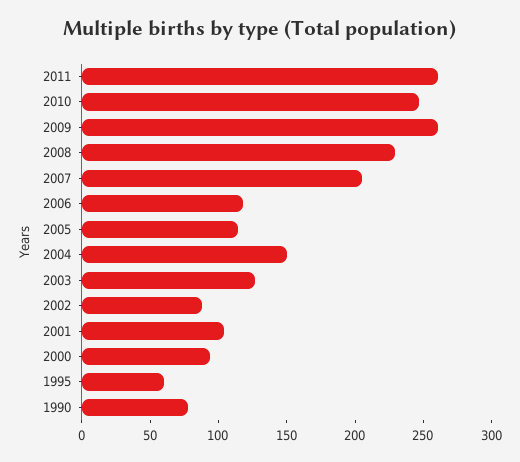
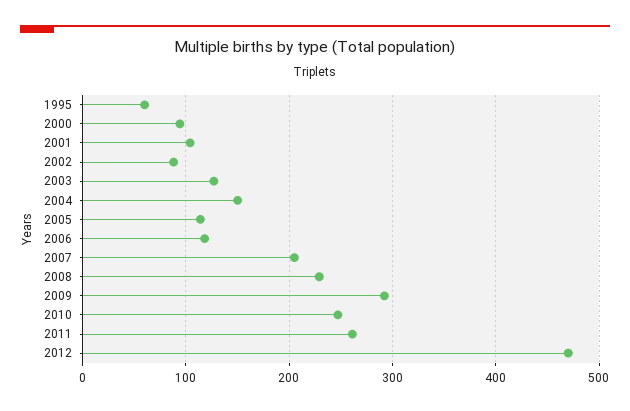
2009: 260 -> 290
1990: 80 -> none
2012: none -> 470

